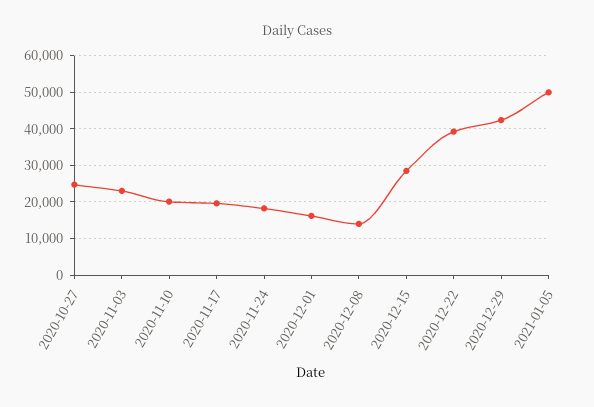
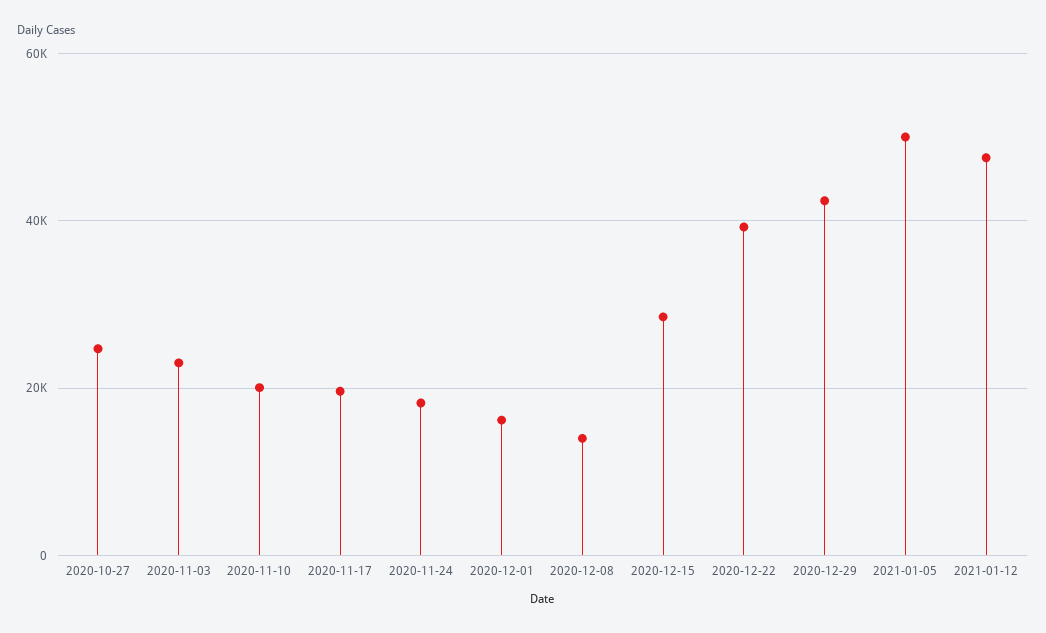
2021-01-12: none -> 48000

